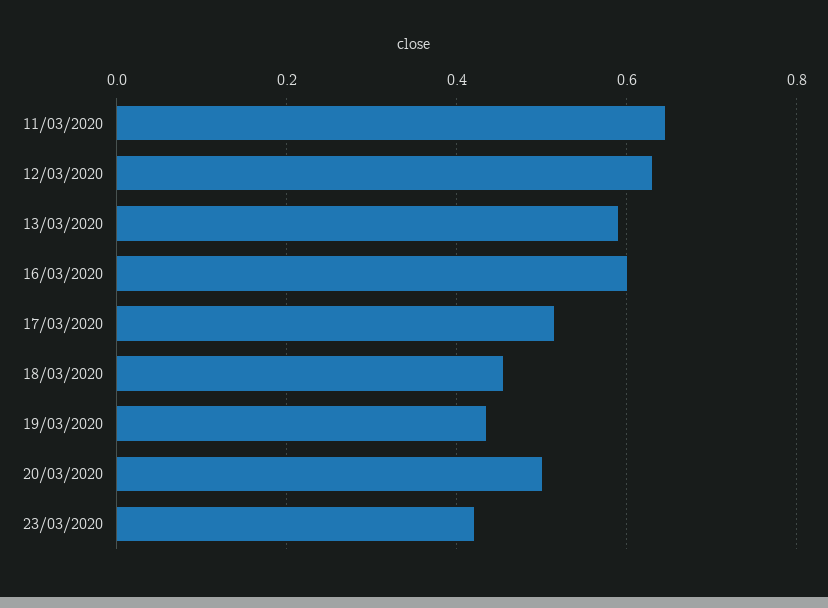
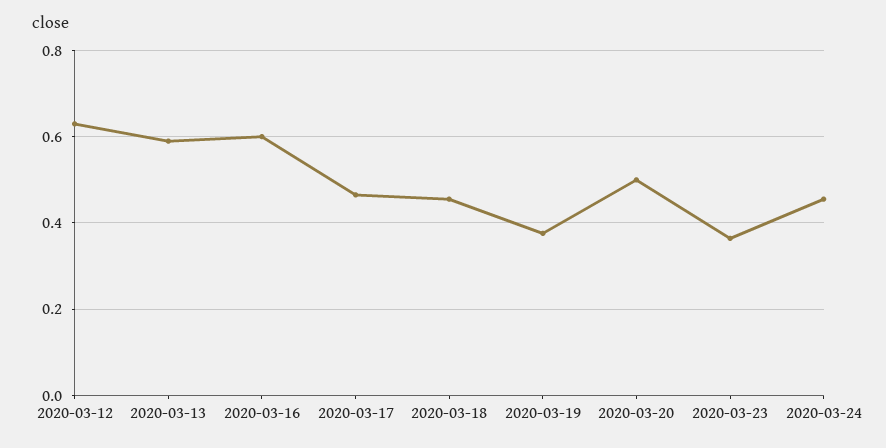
11/03/2020: 0.64 -> none
17/03/2020: 0.52 -> 0.46
19/03/2020: 0.44 -> 0.38
23/03/2020: 0.42 -> 0.36
2020-03-24: none -> 0.46

